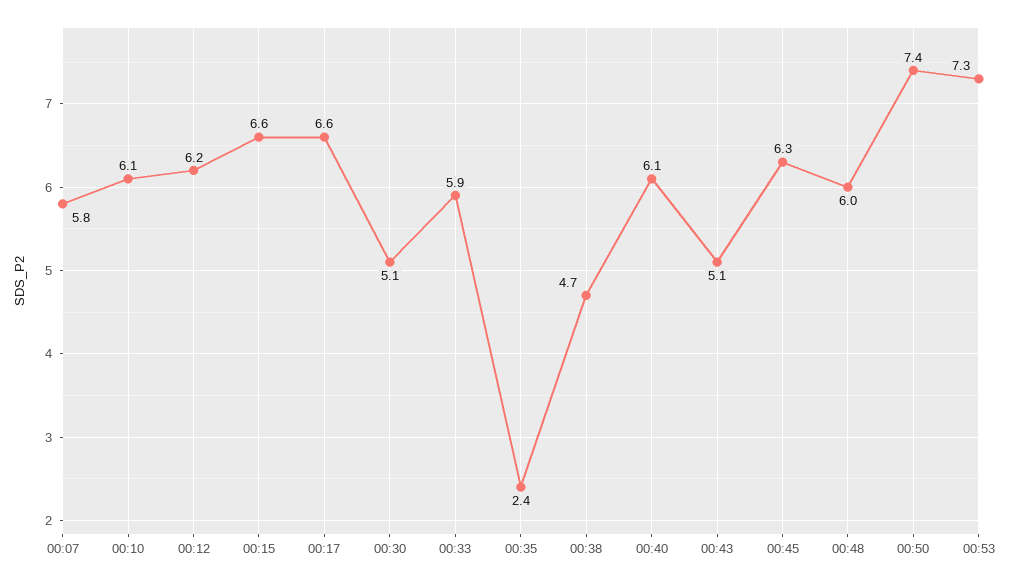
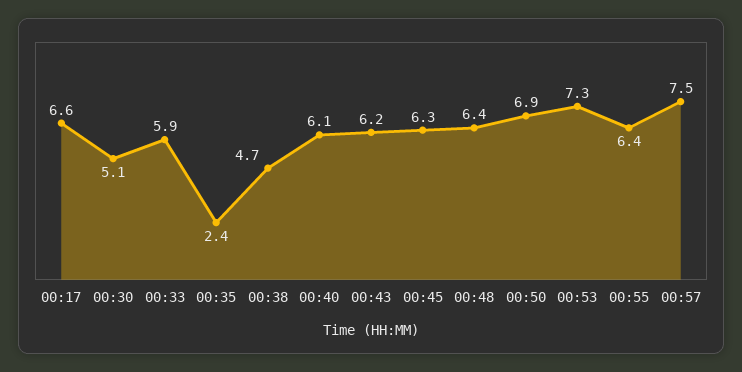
00:07: 5.8 -> none
00:10: 6.1 -> none
00:12: 6.2 -> none
00:15: 6.6 -> none
00:43: 5.1 -> 6.2
00:48: 6 -> 6.4
00:50: 7.4 -> 6.9
00:55: none -> 6.4
00:57: none -> 7.5

